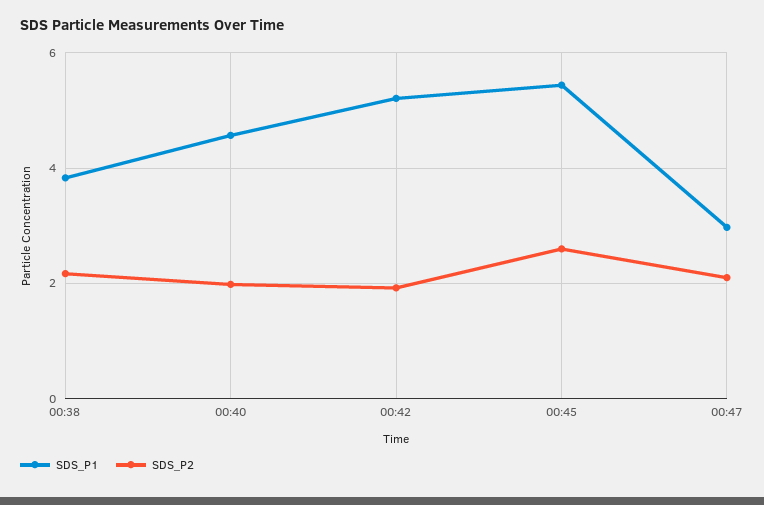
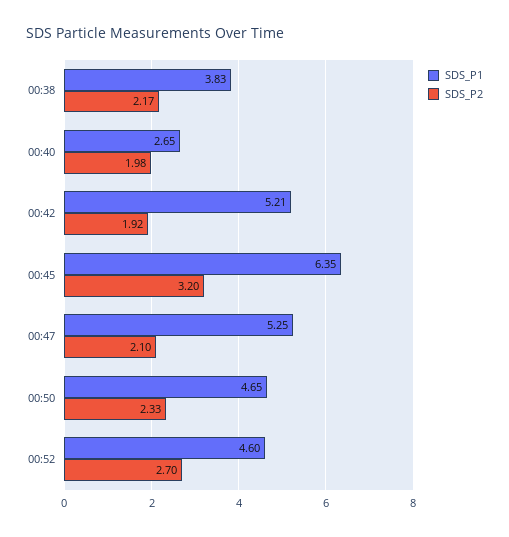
SDS_P1, 00:40: 4.6 -> 2.65
SDS_P1, 00:45: 5.4 -> 6.35
SDS_P2, 00:45: 2.6 -> 3.2
SDS_P1, 00:47: 3 -> 5.25
SDS_P1, 00:50: none -> 4.65
SDS_P2, 00:50: none -> 2.33
SDS_P1, 00:52: none -> 4.6
SDS_P2, 00:52: none -> 2.7

